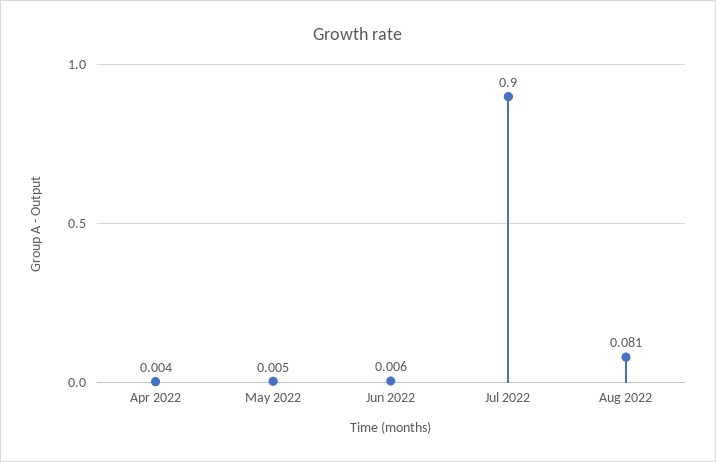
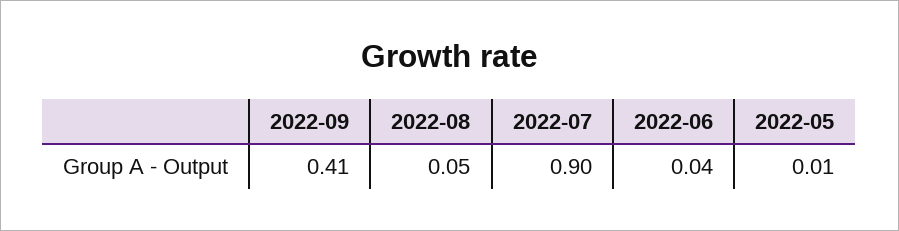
Apr 2022: 0.004 -> none
Jun 2022: 0.006 -> 0.04
Aug 2022: 0.081 -> 0.05
2022-09: none -> 0.41

